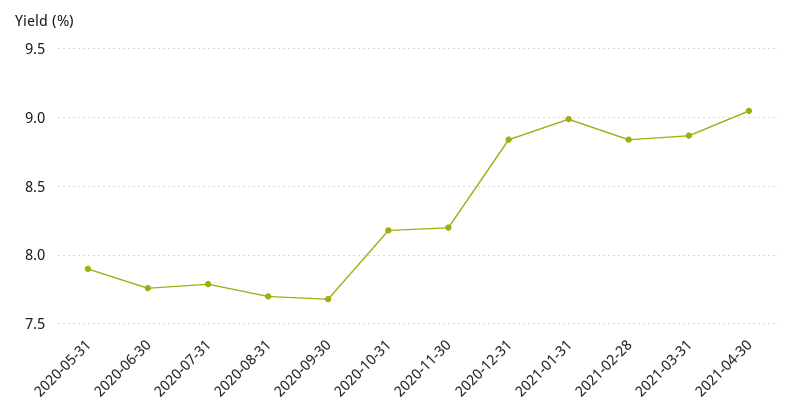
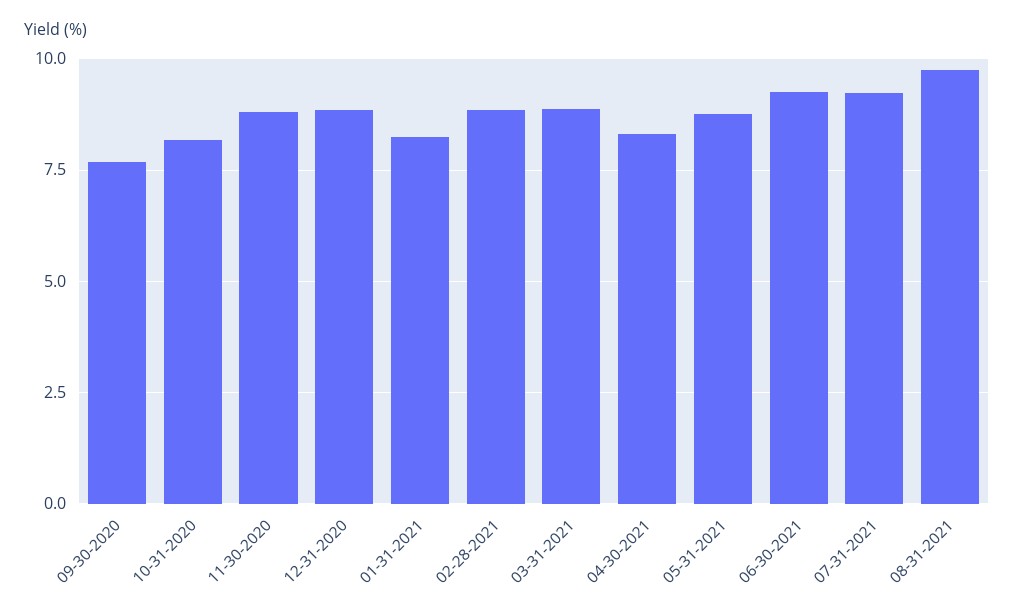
2020-05-31: 7.9 -> none
2020-06-30: 7.75 -> none
2020-07-31: 7.8 -> none
2020-08-31: 7.7 -> none
2020-11-30: 8.2 -> 8.75
2021-01-31: 9 -> 8.25
2021-04-30: 9.05 -> 8.25
05-31-2021: none -> 8.75
06-30-2021: none -> 9.25
07-31-2021: none -> 9.25
08-31-2021: none -> 9.75

